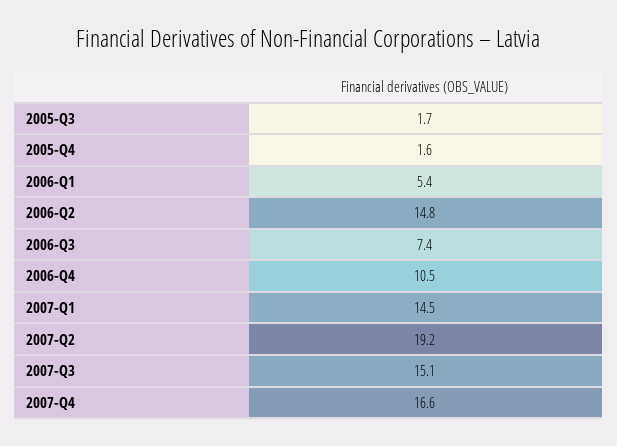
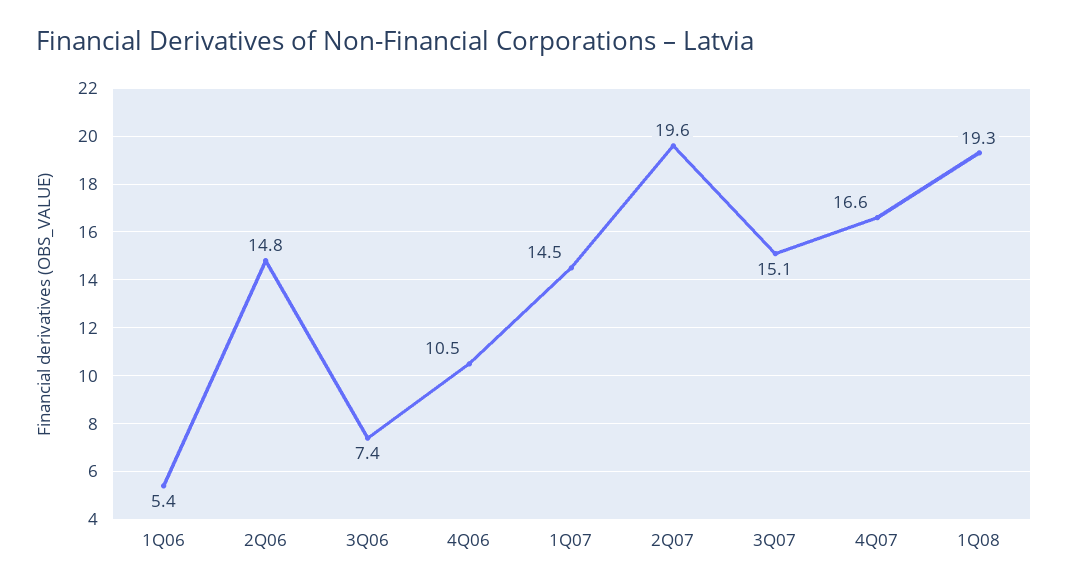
2005-Q3: 1.7 -> none
2005-Q4: 1.6 -> none
2007-Q2: 19.2 -> 19.6
1Q08: none -> 19.3

